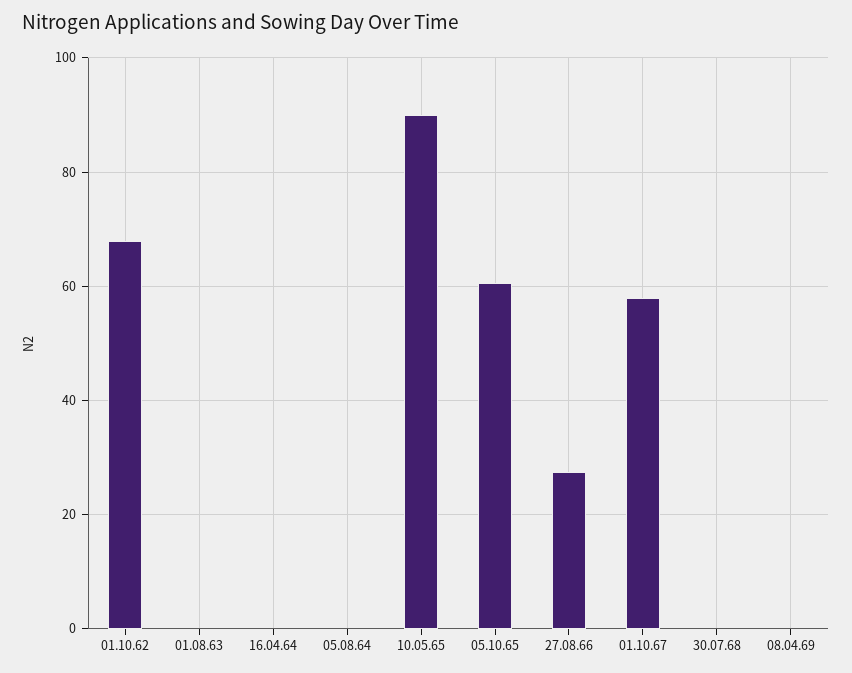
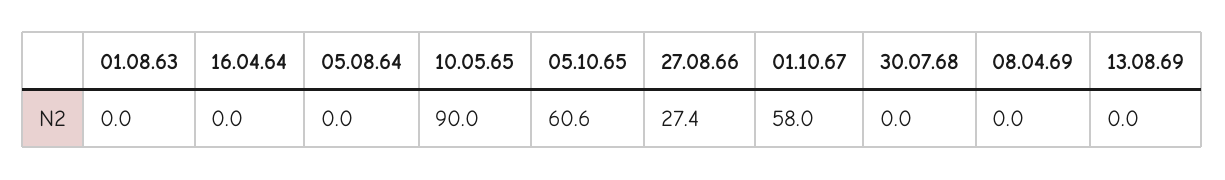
01.10.62: 68 -> none
13.08.69: none -> 0

